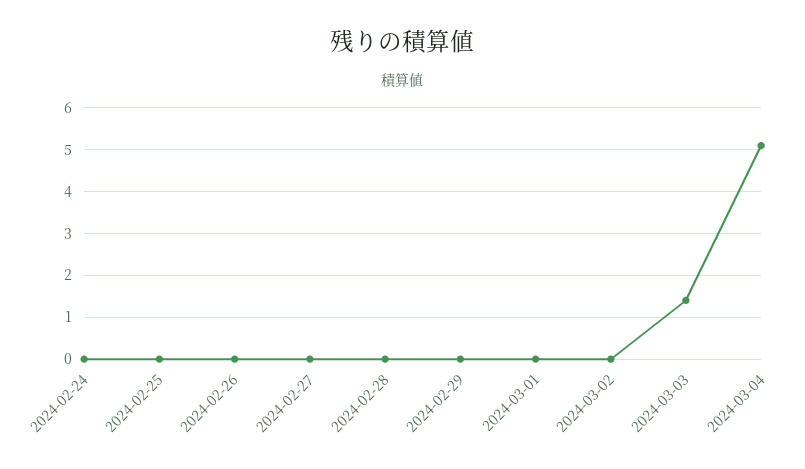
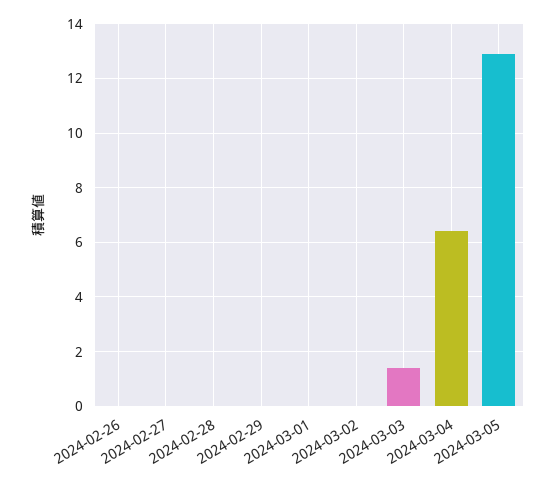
2024-02-24: 0 -> none
2024-02-25: 0 -> none
2024-03-04: 5 -> 6.5
2024-03-05: none -> 13

